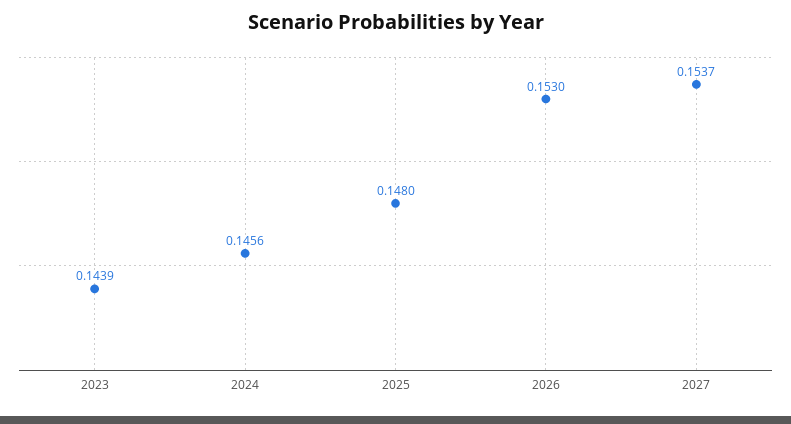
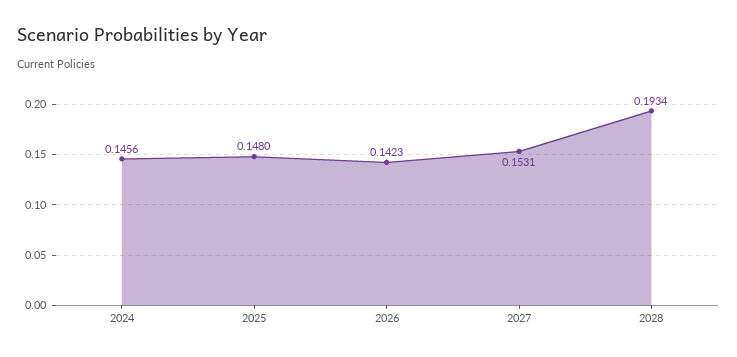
2023: 0.1439 -> none
2026: 0.153 -> 0.1423
2027: 0.1537 -> 0.1531
2028: none -> 0.1934

